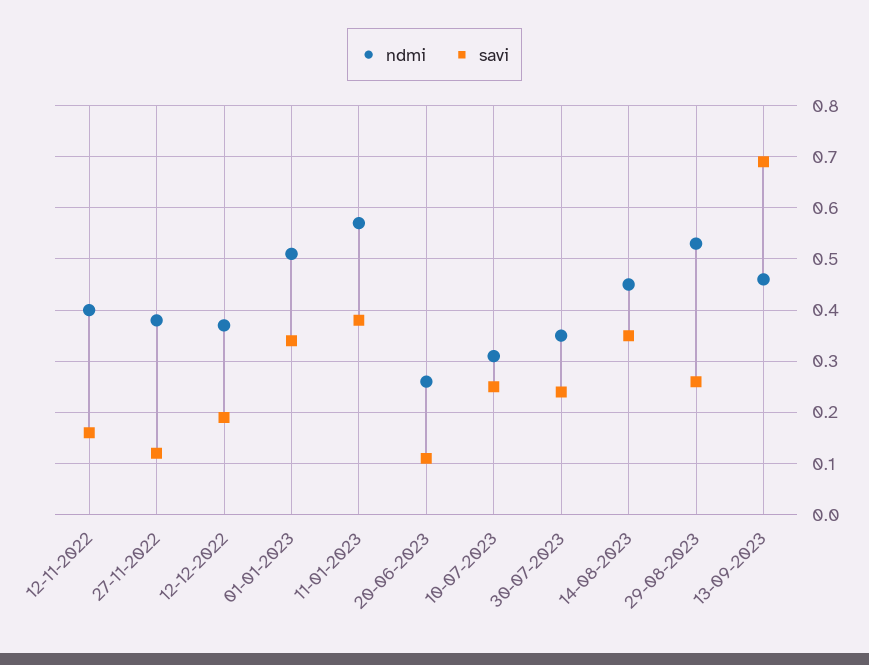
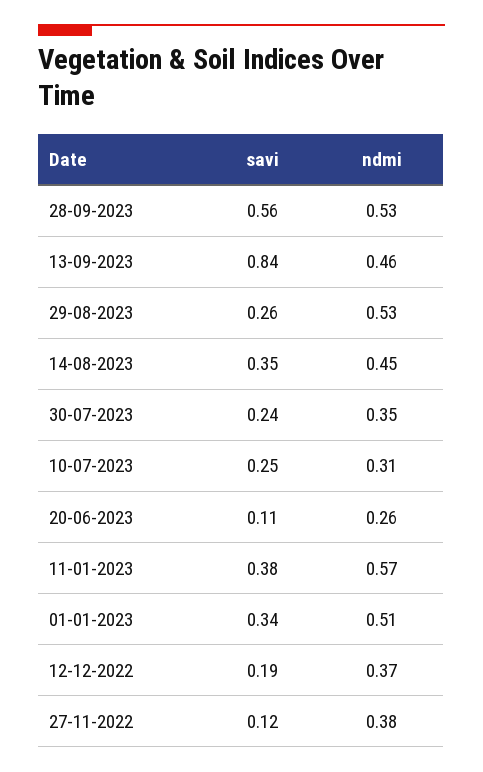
ndmi, 12-11-2022: 0.4 -> none
savi, 12-11-2022: 0.15 -> none
savi, 13-09-2023: 0.7 -> 0.84
savi, 28-09-2023: none -> 0.56
ndmi, 28-09-2023: none -> 0.53

